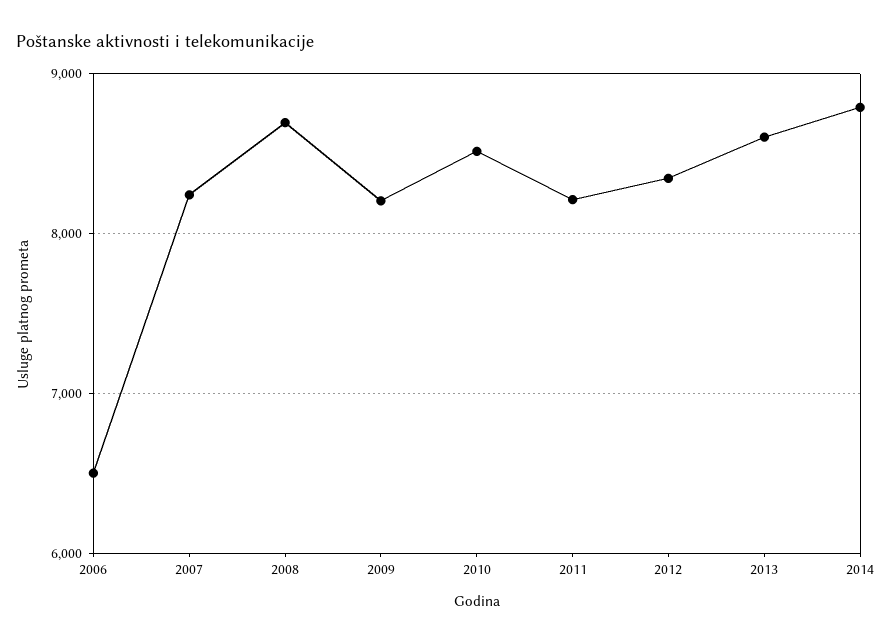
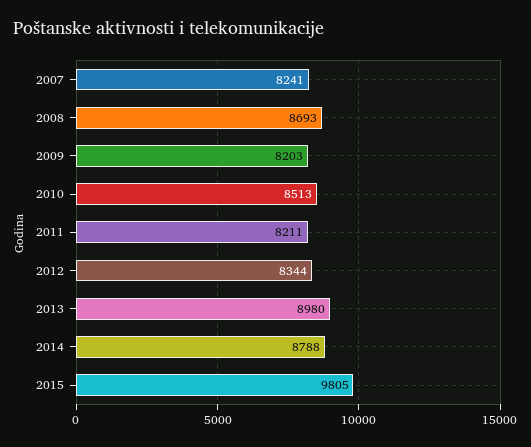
2006: 6500 -> none
2013: 8600 -> 8980
2015: none -> 9805

